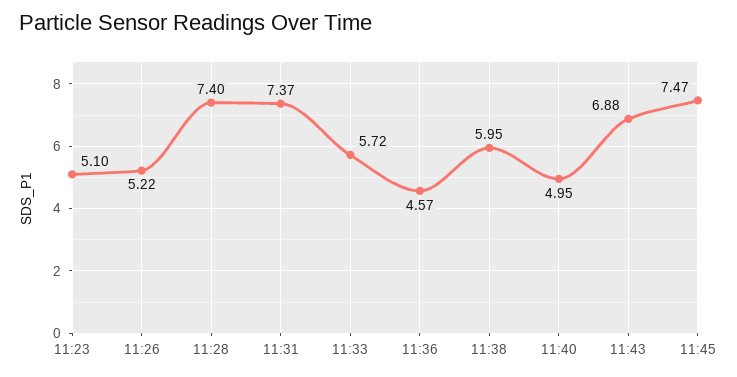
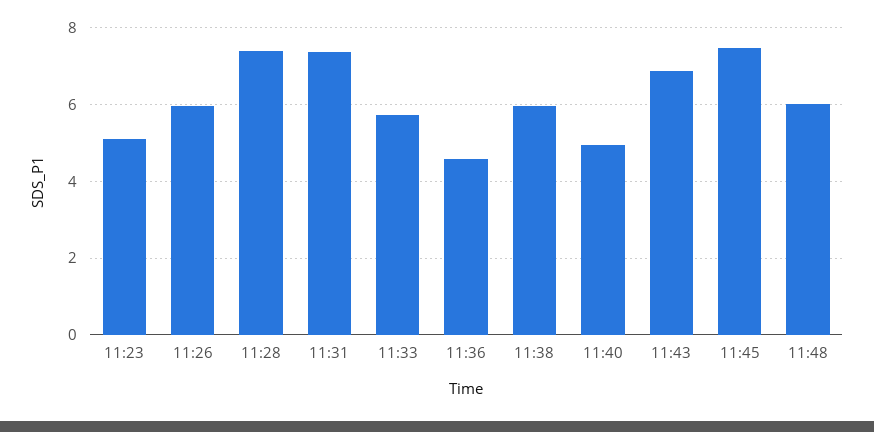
11:26: 5.22 -> 6
11:48: none -> 6

